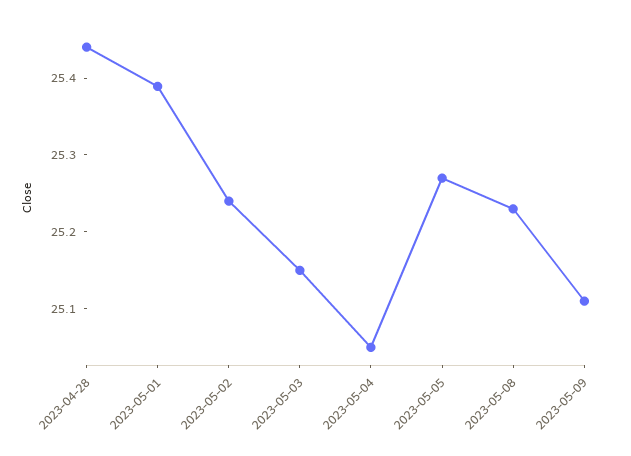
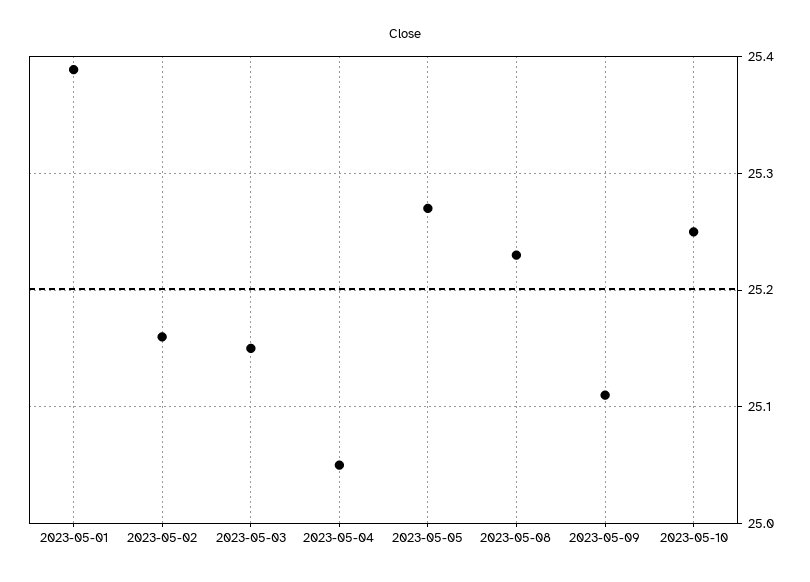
2023-04-28: 25.44 -> none
2023-05-02: 25.24 -> 25.16
2023-05-10: none -> 25.25

